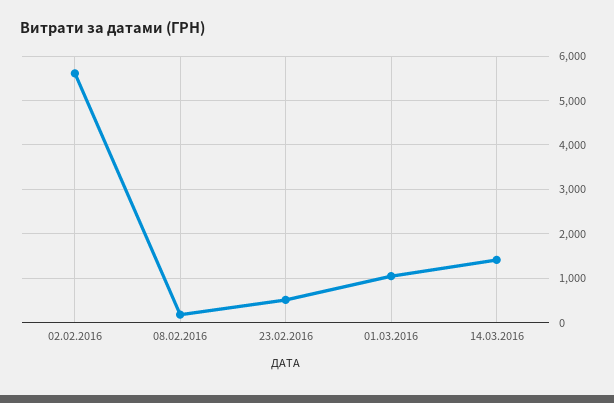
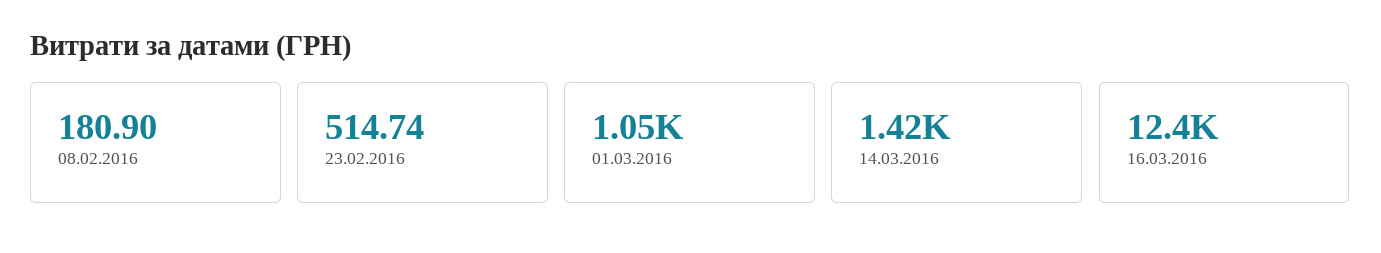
02.02.2016: 5600 -> none
16.03.2016: none -> 12400

